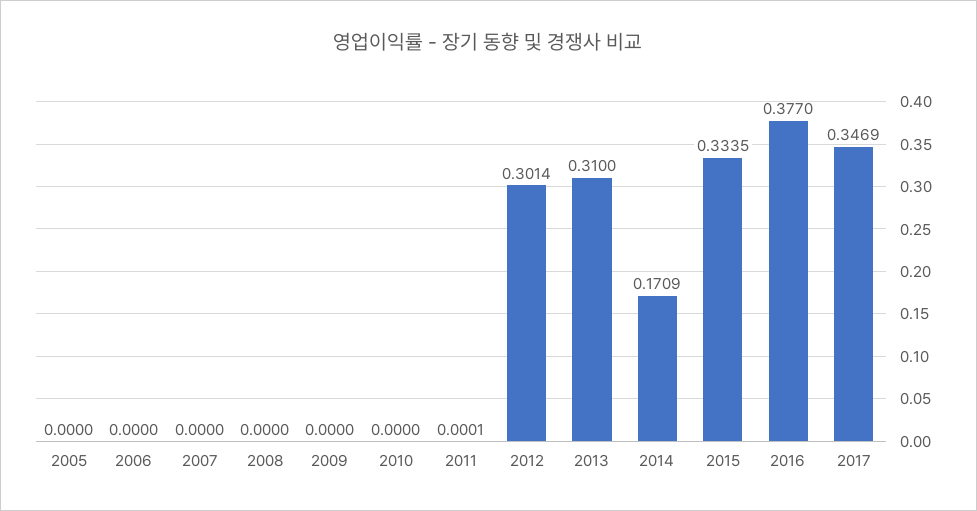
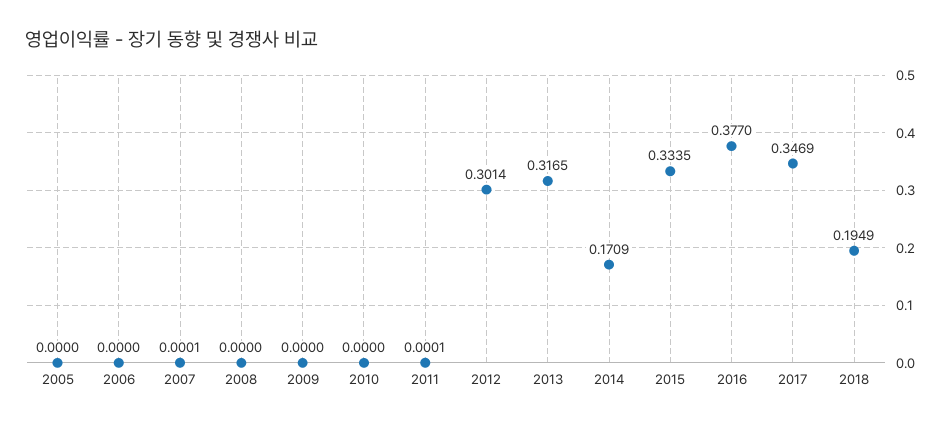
2007: 0 -> 0.0001
2013: 0.31 -> 0.3165
2018: none -> 0.1949

